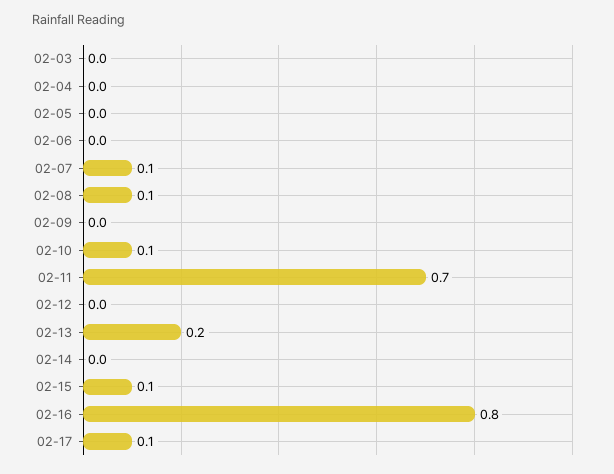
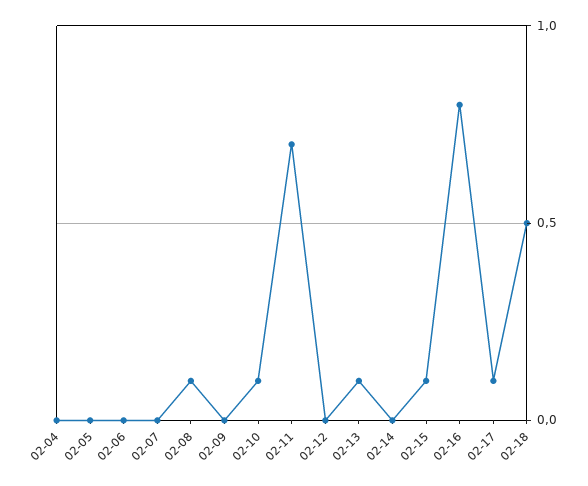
02-03: 0 -> none
02-07: 0.1 -> 0
02-13: 0.2 -> 0.1
02-18: none -> 0.5

